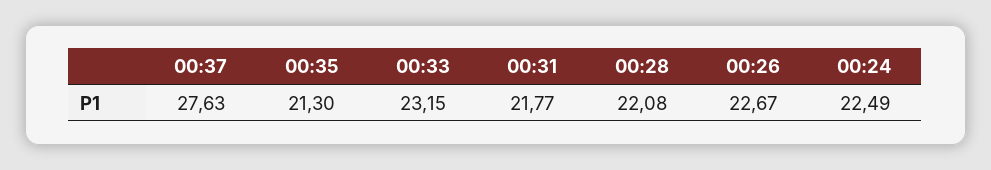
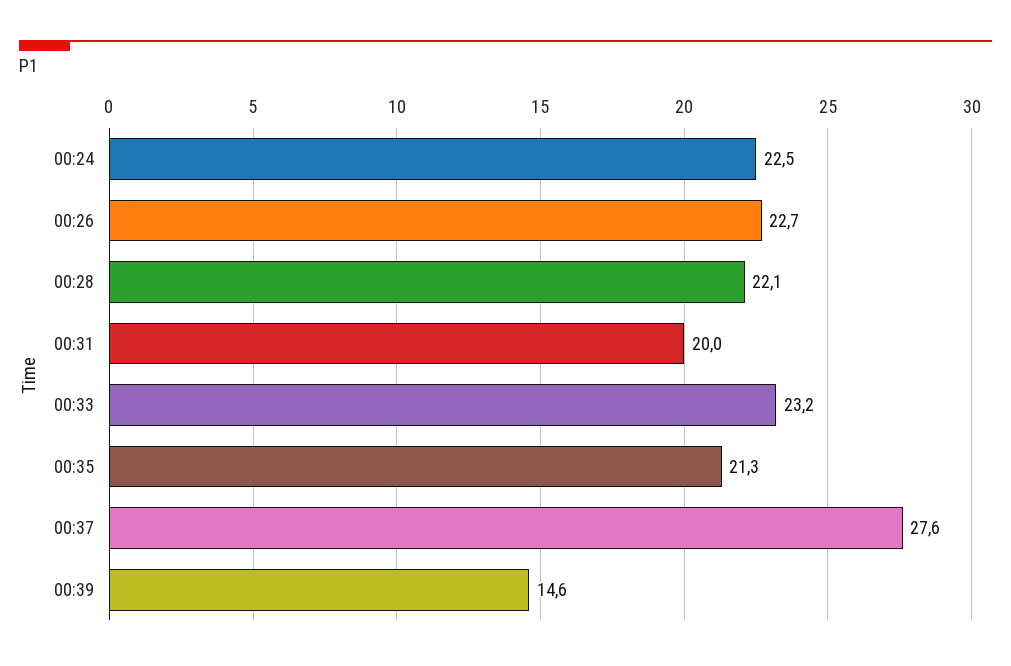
00:31: 21.77 -> 20
00:39: none -> 14.6

